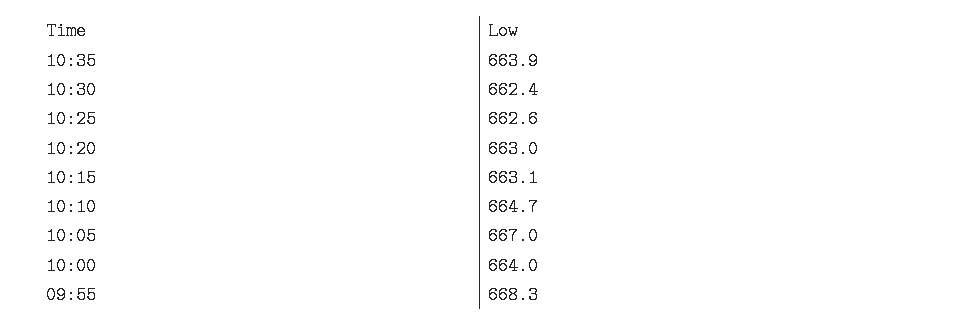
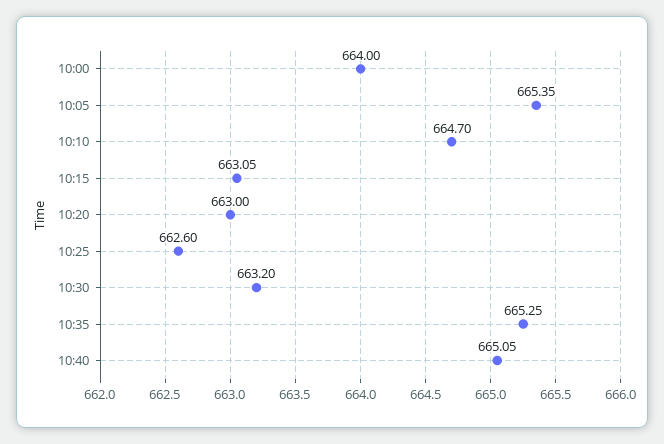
10:35: 663.9 -> 665.25
10:30: 662.4 -> 663.2
10:05: 667 -> 665.35
09:55: 668.3 -> none
10:40: none -> 665.05

